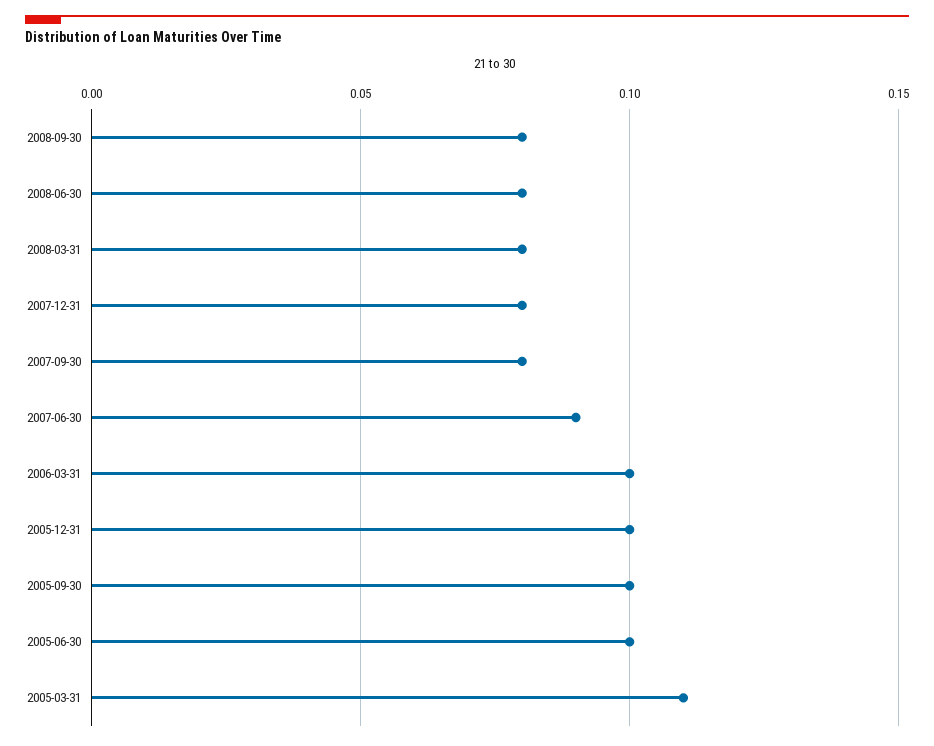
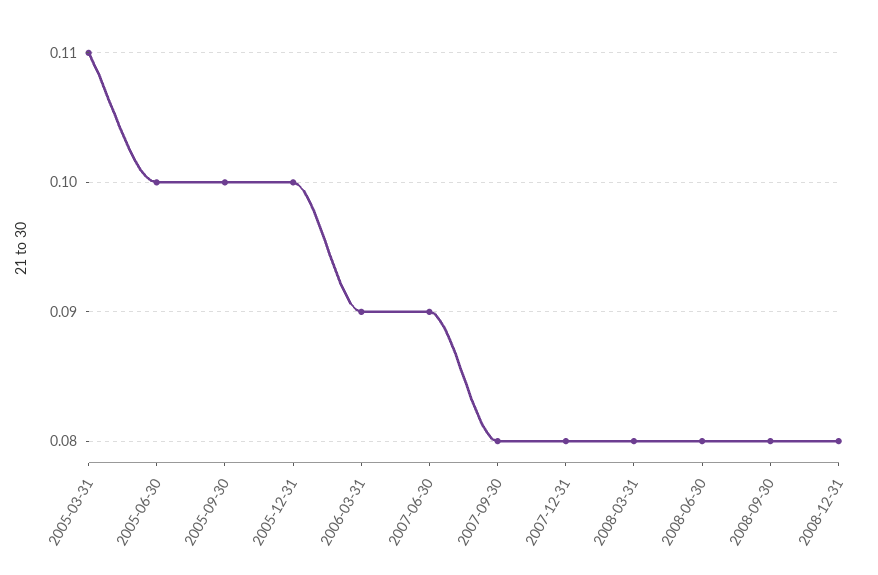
2006-03-31: 0.1 -> 0.09
2008-12-31: none -> 0.08

